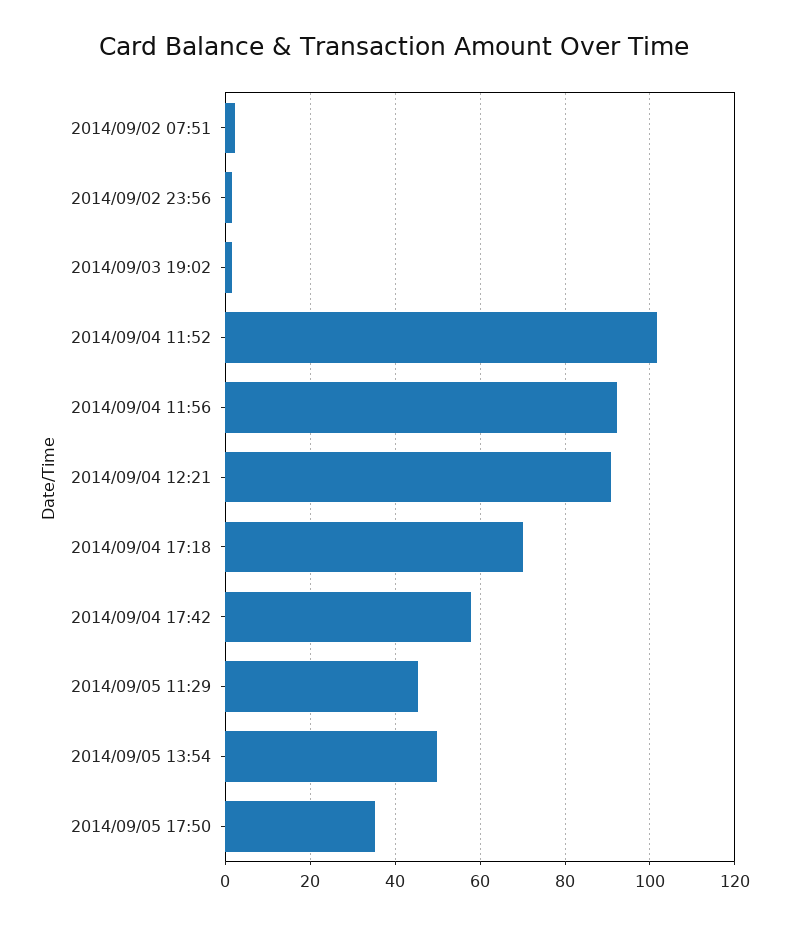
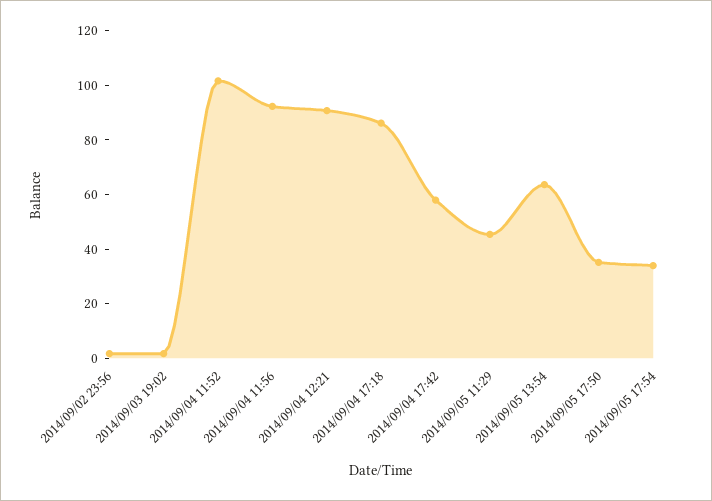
2014/09/02 07:51: 2 -> none
2014/09/04 17:18: 70 -> 85
2014/09/05 13:54: 50 -> 65
2014/09/05 17:54: none -> 35

